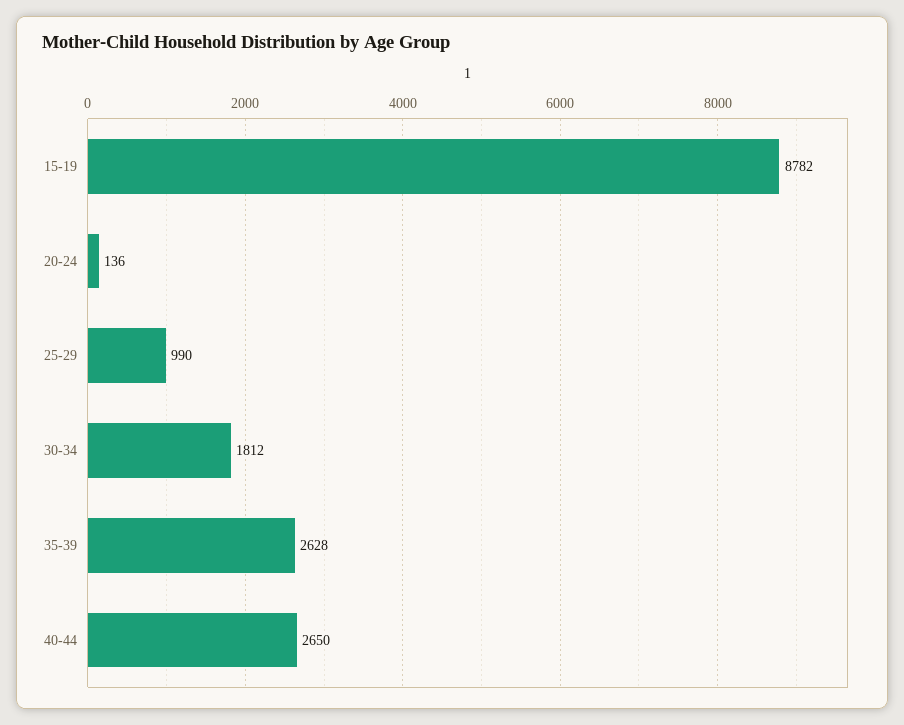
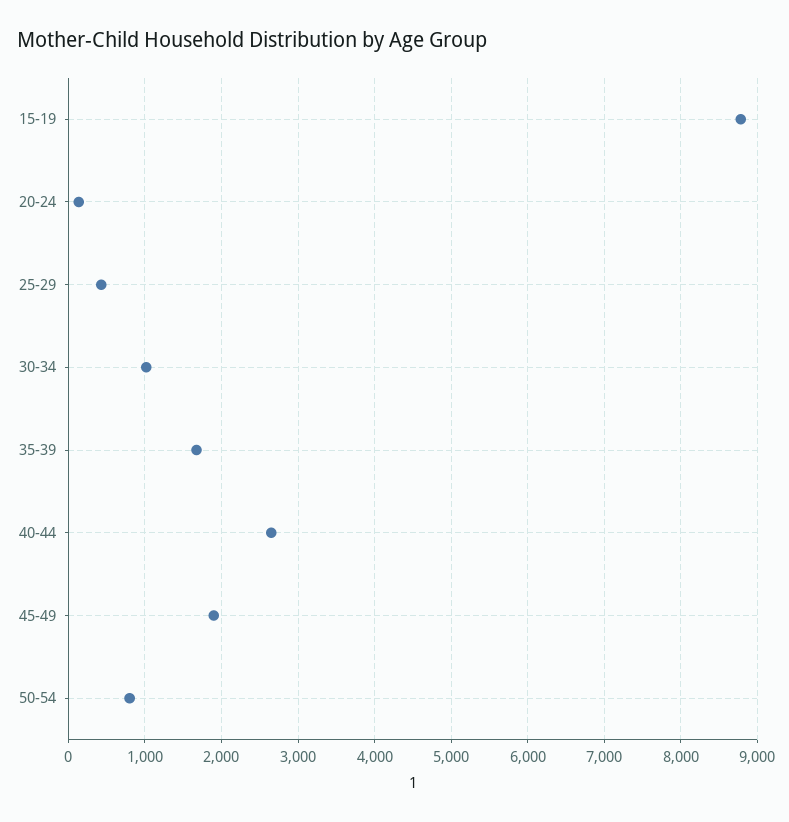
25-29: 990 -> 400
30-34: 1812 -> 1000
35-39: 2628 -> 1700
45-49: none -> 1900
50-54: none -> 800

